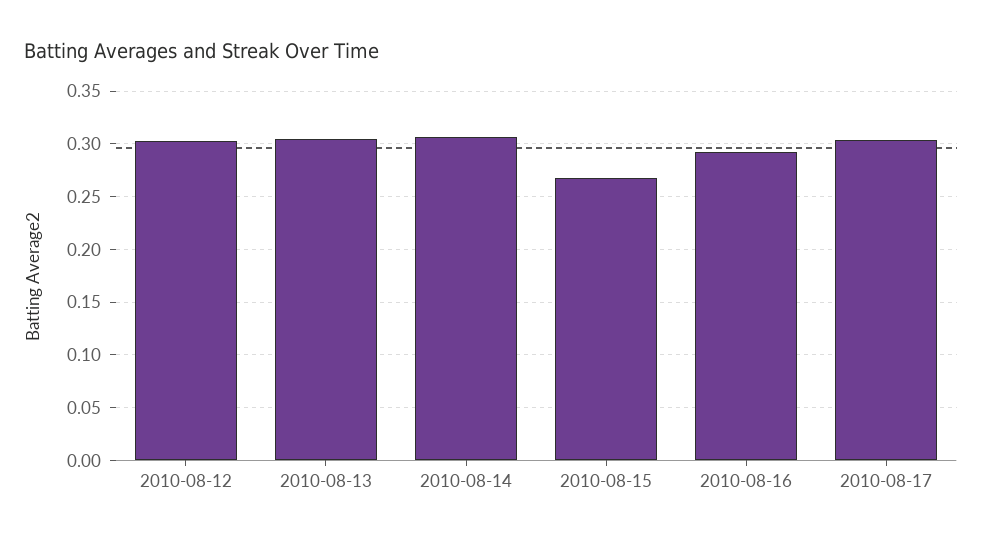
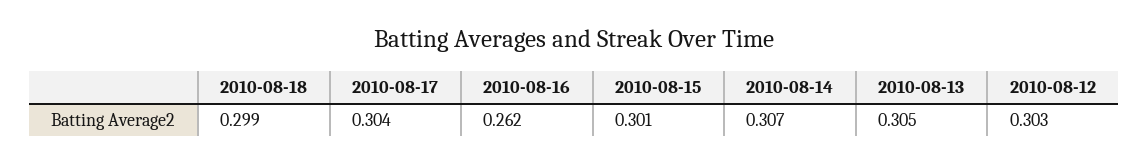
2010-08-15: 0.27 -> 0.301
2010-08-16: 0.29 -> 0.262
2010-08-18: none -> 0.299

